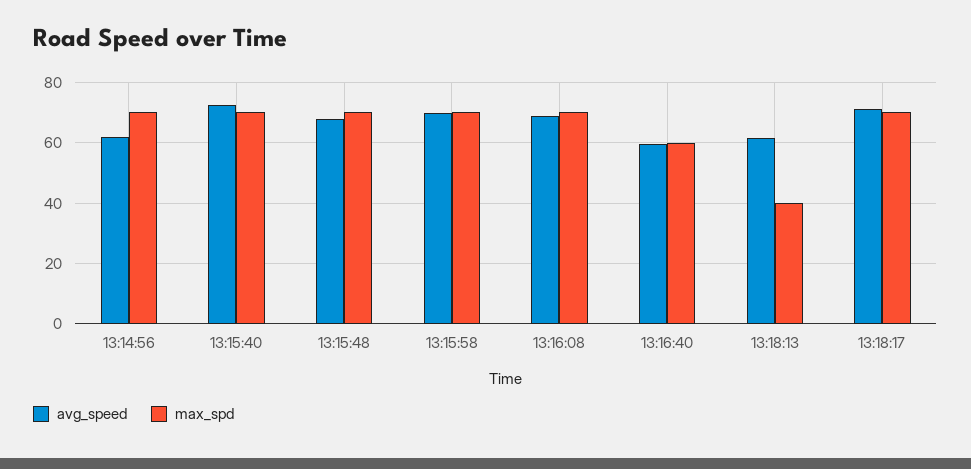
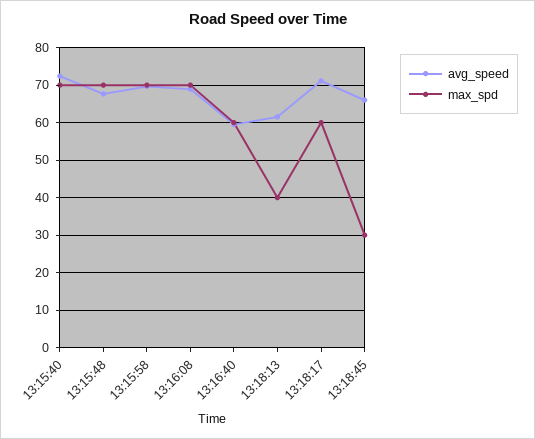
avg_speed, 13:14:56: 62 -> none
max_spd, 13:14:56: 70 -> none
max_spd, 13:18:17: 70 -> 60
avg_speed, 13:18:45: none -> 66
max_spd, 13:18:45: none -> 30

